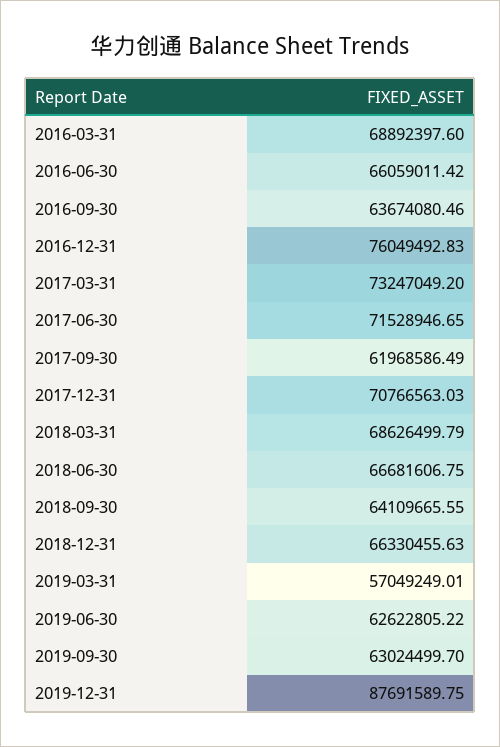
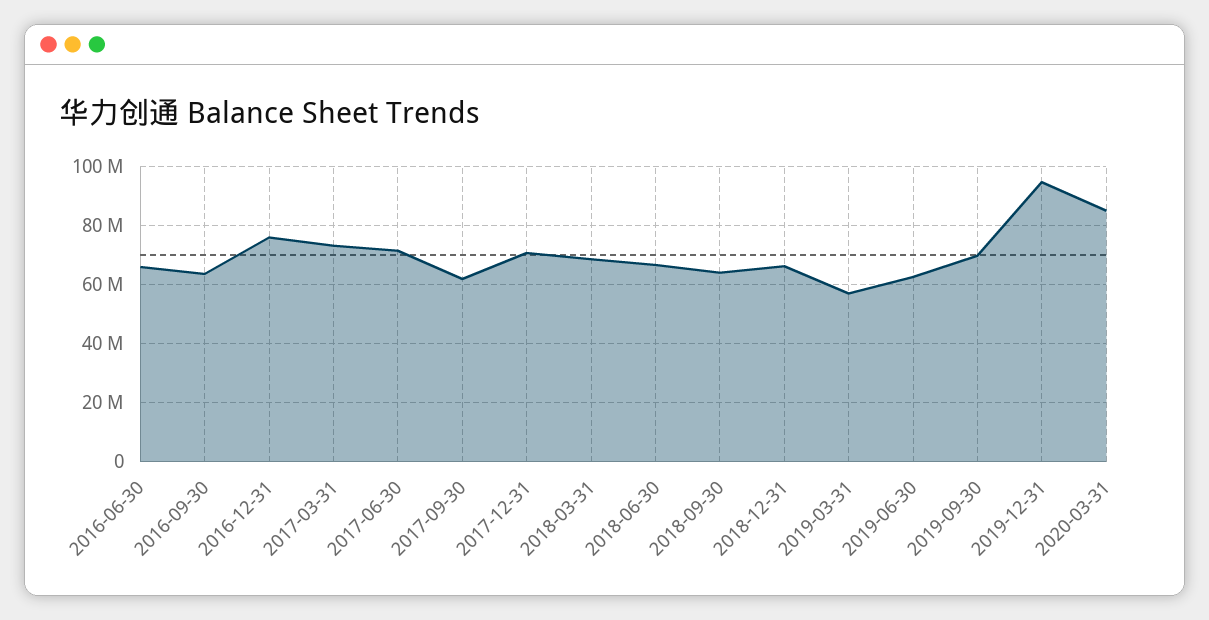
2016-03-31: 68892397.6 -> none
2019-09-30: 63024499.7 -> 70000000
2019-12-31: 87691589.75 -> 95000000
2020-03-31: none -> 85000000

